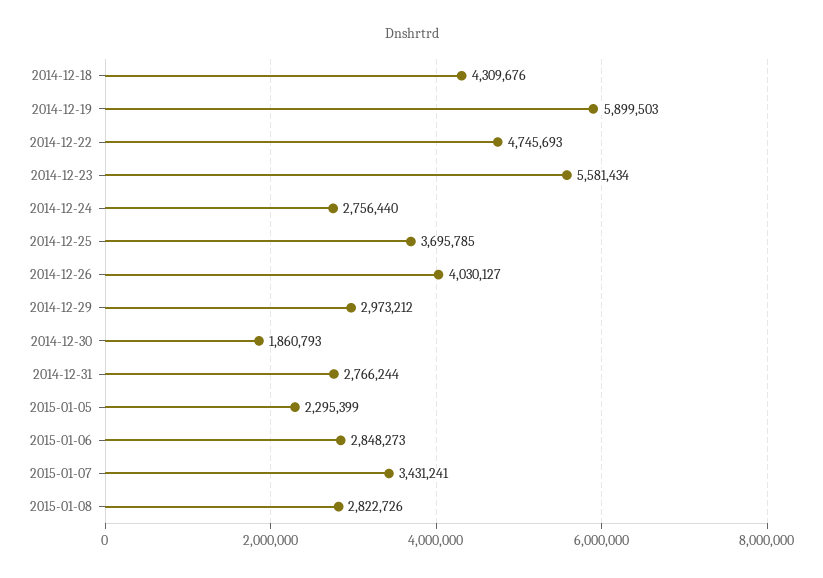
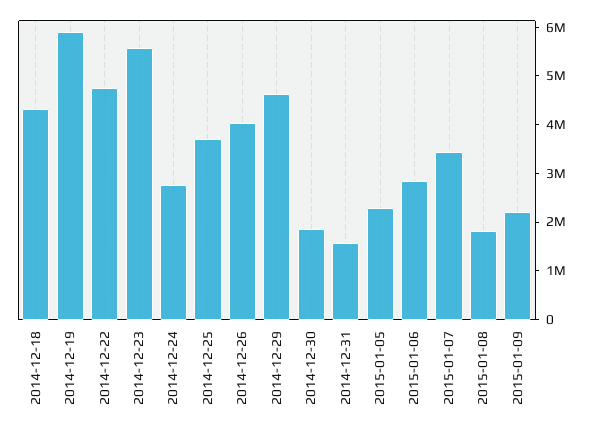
2014-12-29: 2973212 -> 4600000
2014-12-31: 2766244 -> 1600000
2015-01-08: 2822726 -> 1800000
2015-01-09: none -> 2200000

